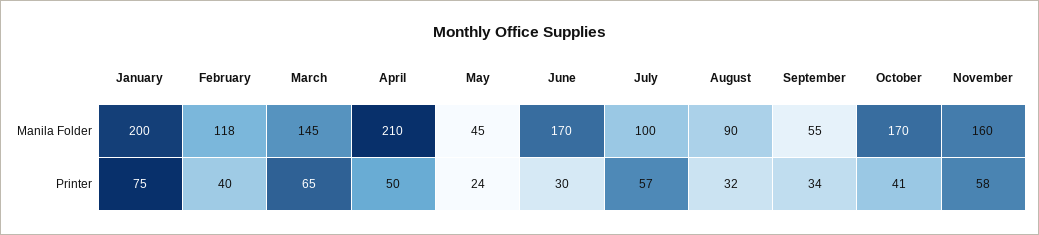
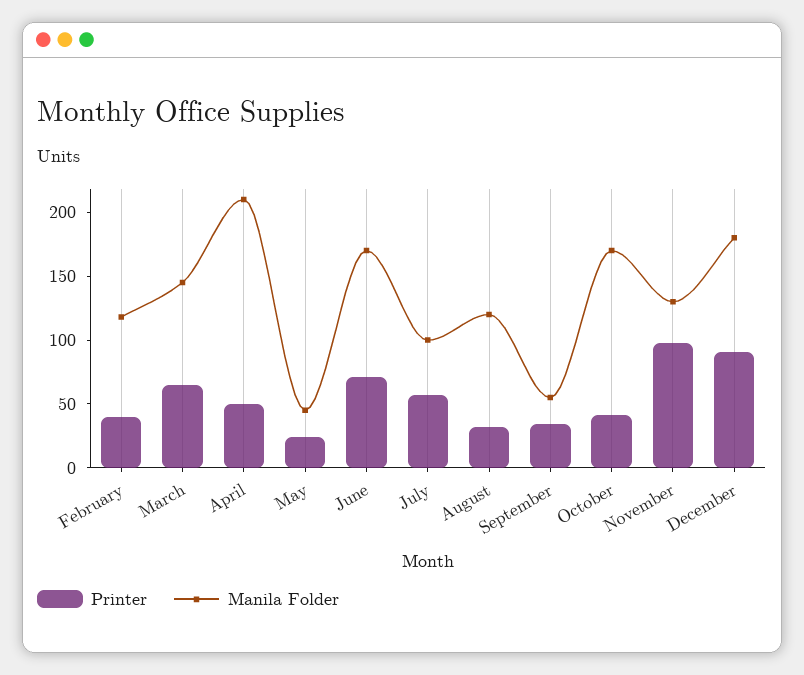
Manila Folder, January: 200 -> none
Manila Folder, August: 90 -> 120
Manila Folder, November: 160 -> 130
Printer, January: 75 -> none
Printer, June: 30 -> 70
Printer, November: 58 -> 100
Printer, December: none -> 90
Manila Folder, December: none -> 180

